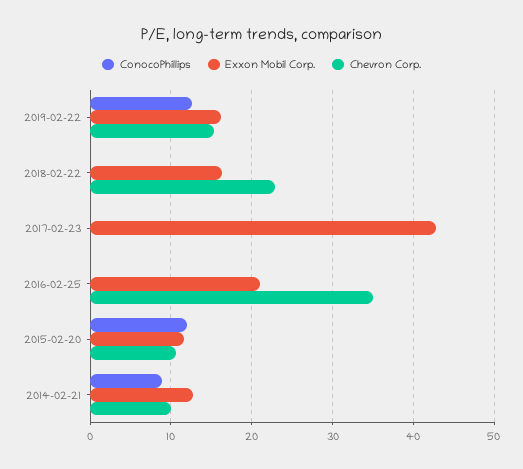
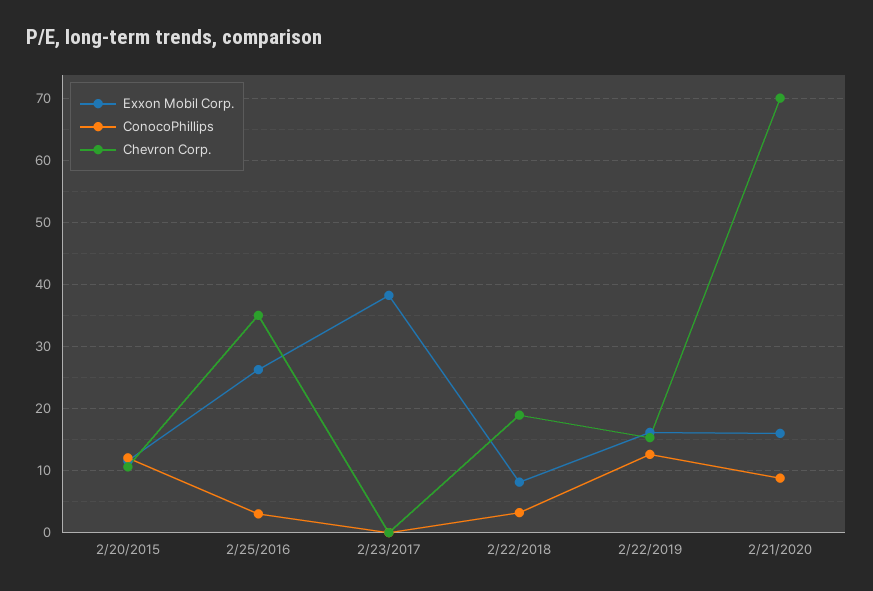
ConocoPhillips, 2018-02-22: 0 -> 3
Exxon Mobil Corp., 2018-02-22: 16 -> 8
Chevron Corp., 2018-02-22: 23 -> 19
Exxon Mobil Corp., 2017-02-23: 43 -> 38
ConocoPhillips, 2016-02-25: 0 -> 3
Exxon Mobil Corp., 2016-02-25: 21 -> 26
ConocoPhillips, 2014-02-21: 9 -> none
Exxon Mobil Corp., 2014-02-21: 13 -> none
Chevron Corp., 2014-02-21: 10 -> none
Exxon Mobil Corp., 2/21/2020: none -> 16
ConocoPhillips, 2/21/2020: none -> 9
Chevron Corp., 2/21/2020: none -> 70

